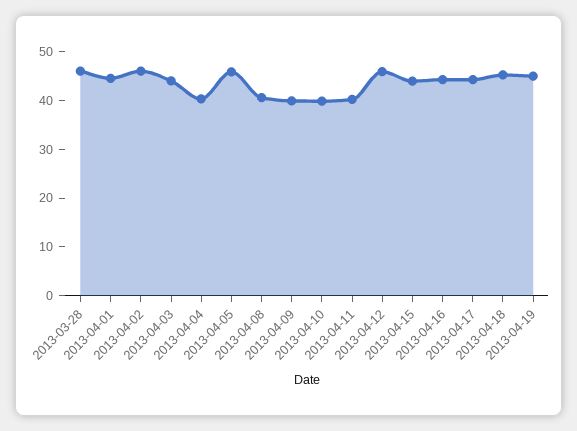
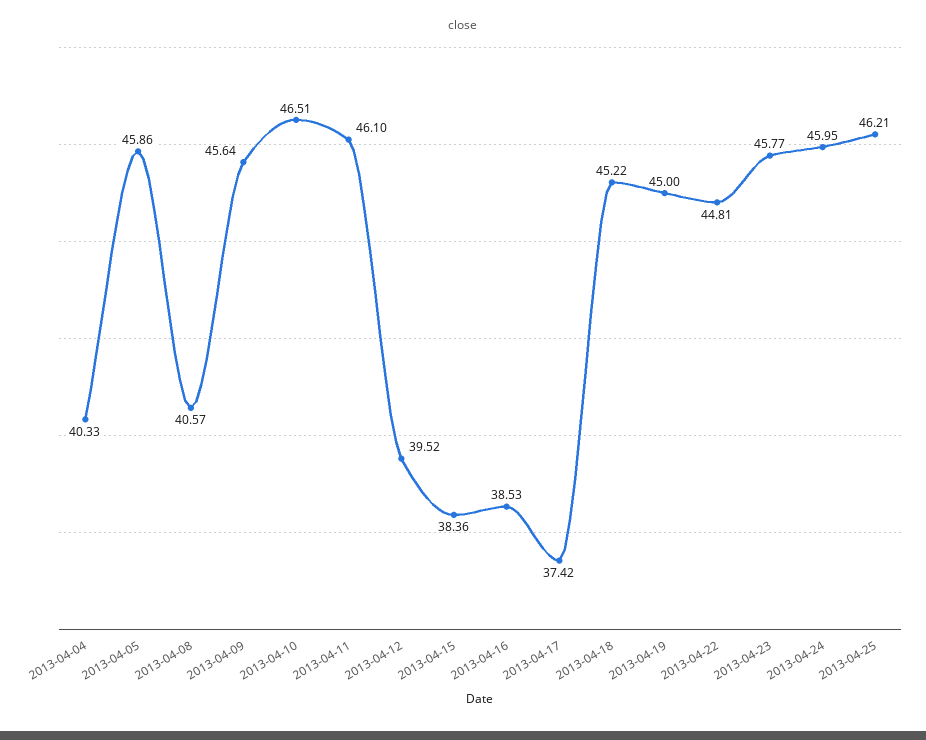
2013-03-28: 46 -> none
2013-04-01: 44 -> none
2013-04-02: 46 -> none
2013-04-03: 44 -> none
2013-04-09: 40 -> 45.64
2013-04-10: 40 -> 46.51
2013-04-11: 40 -> 46.1
2013-04-12: 46 -> 39.52
2013-04-15: 44 -> 38.36
2013-04-16: 44 -> 38.53
2013-04-17: 44 -> 37.42
2013-04-22: none -> 44.81
2013-04-23: none -> 45.77
2013-04-24: none -> 45.95
2013-04-25: none -> 46.21

